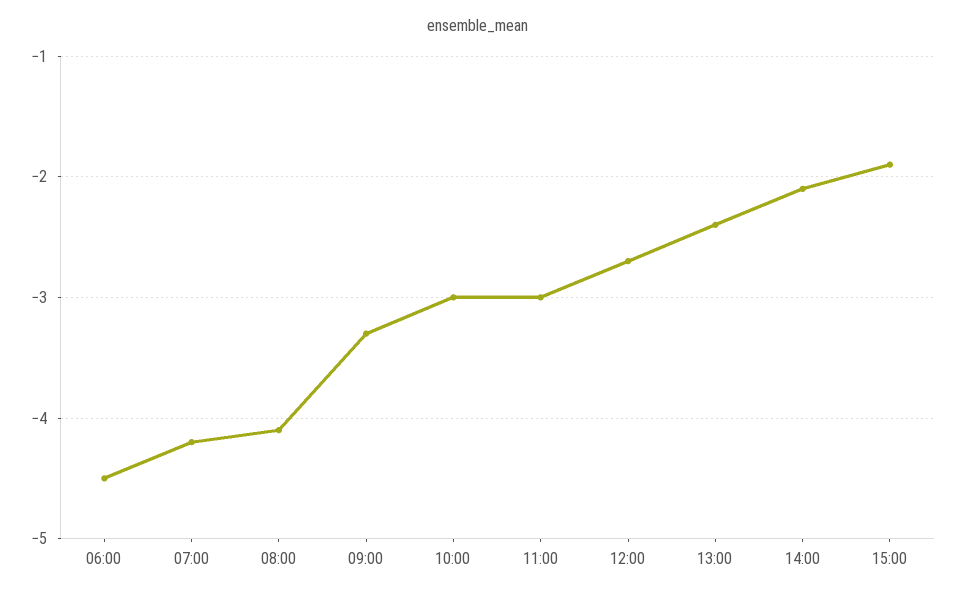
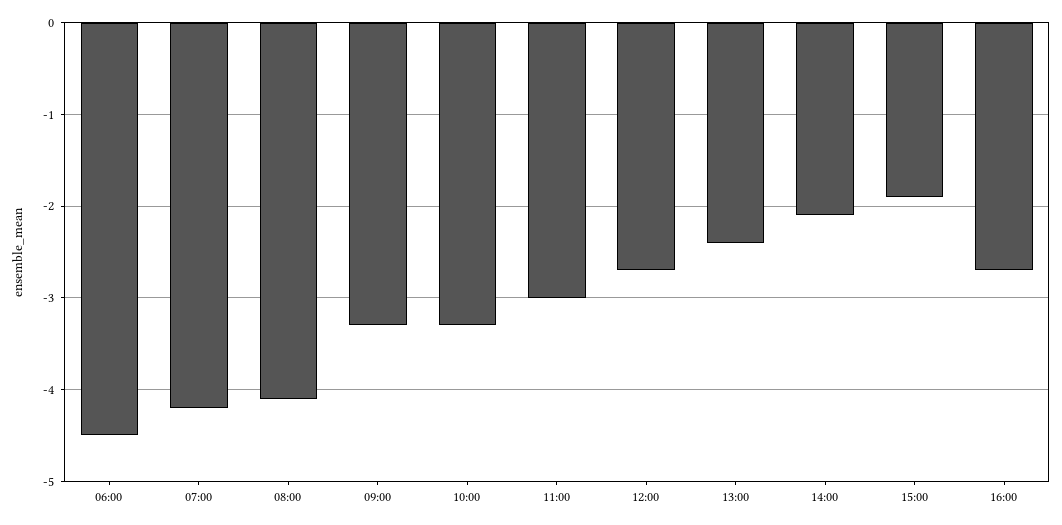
10:00: -3 -> -3.3
16:00: none -> -2.7

